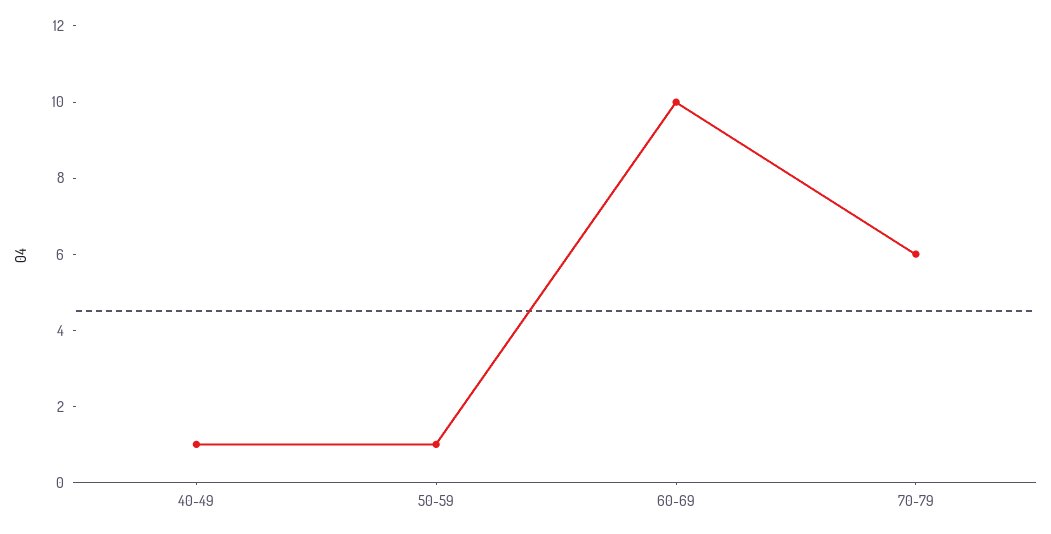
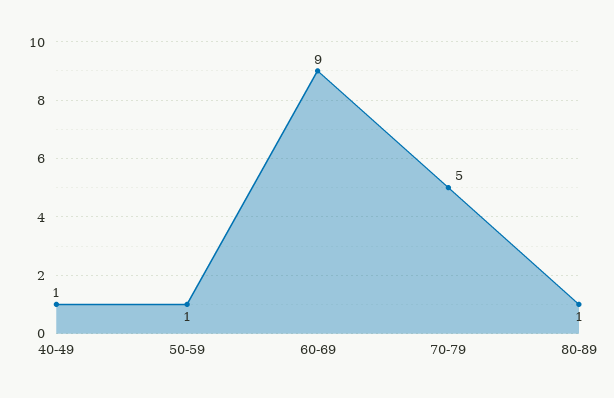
60-69: 10 -> 9
70-79: 6 -> 5
80-89: none -> 1

